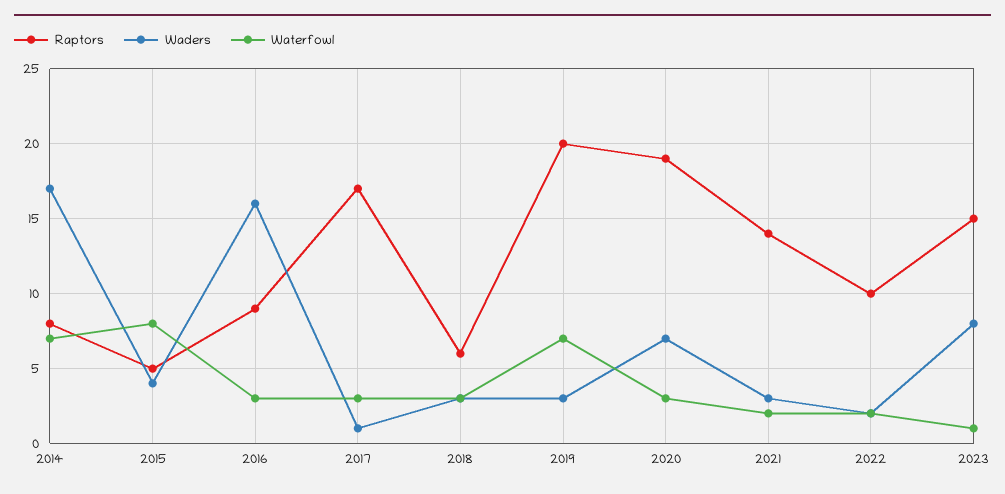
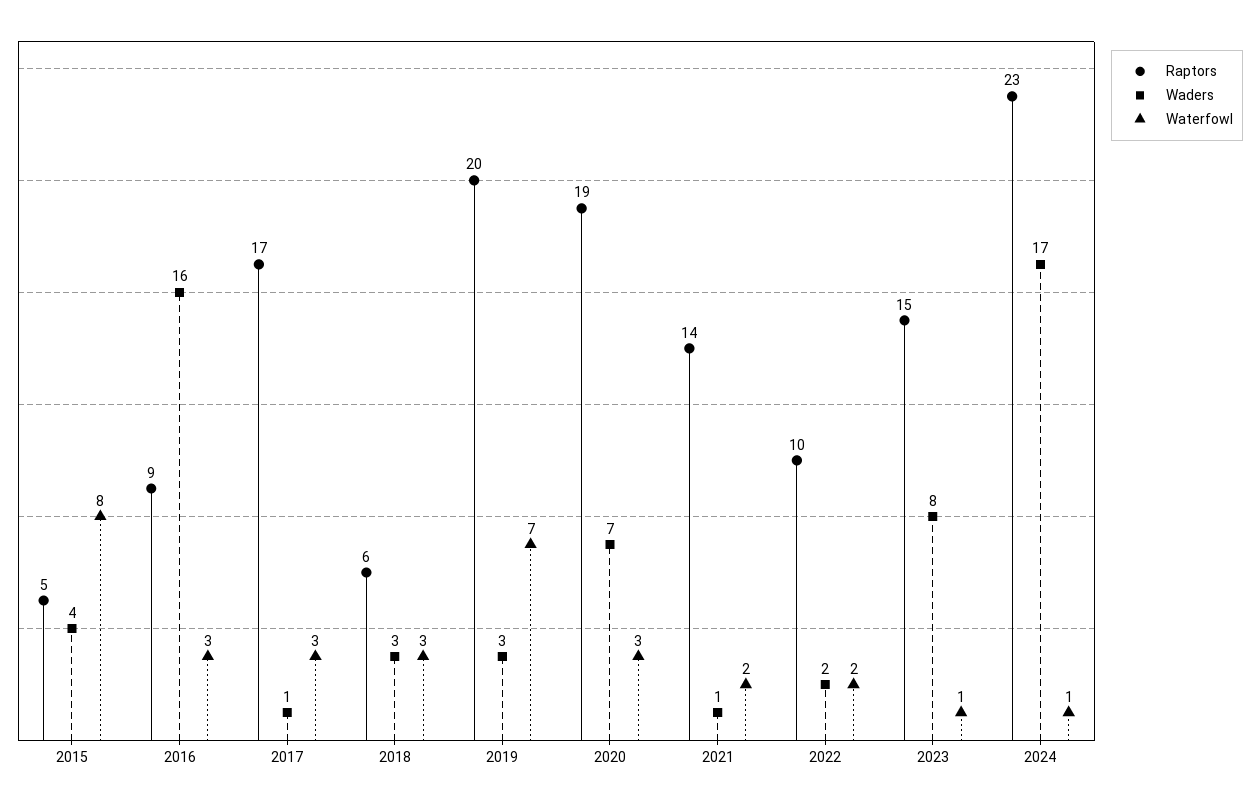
Raptors, 2014: 8 -> none
Waders, 2014: 17 -> none
Waterfowl, 2014: 7 -> none
Waders, 2021: 3 -> 1
Raptors, 2024: none -> 23
Waders, 2024: none -> 17
Waterfowl, 2024: none -> 1

